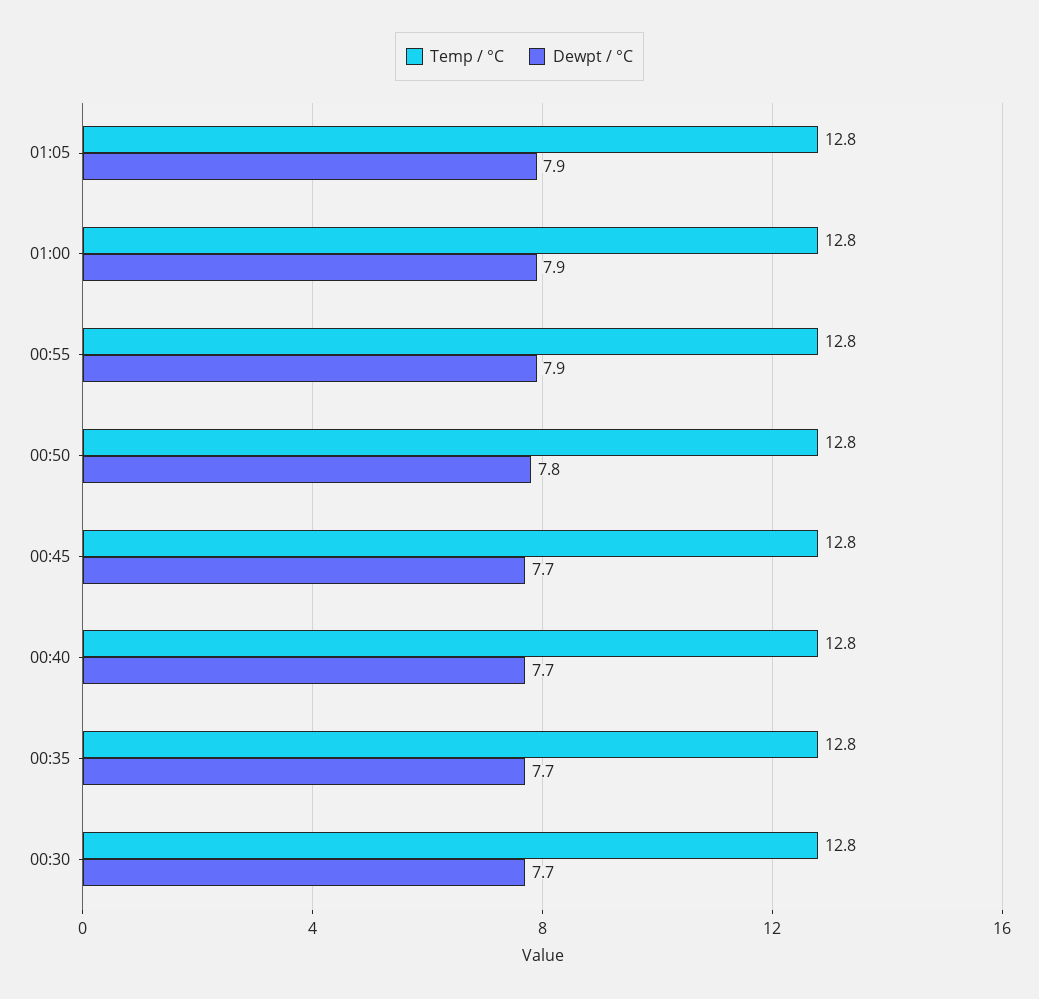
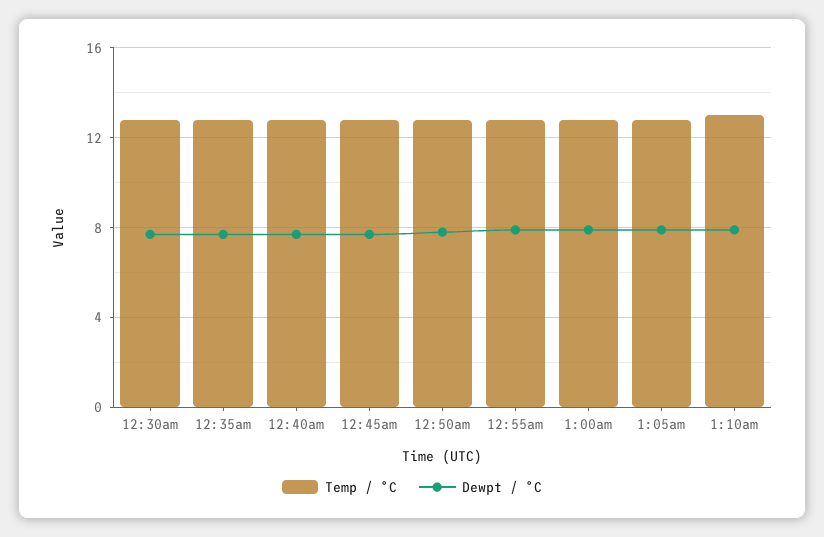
Temp / °C, 1:10am: none -> 13
Dewpt / °C, 1:10am: none -> 8

